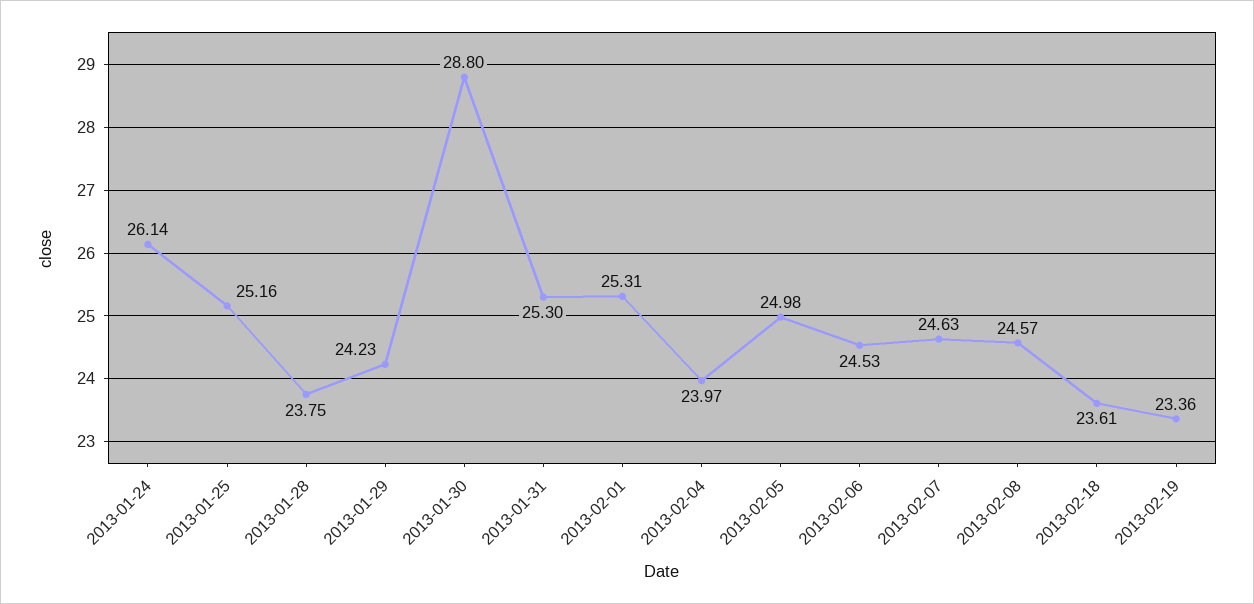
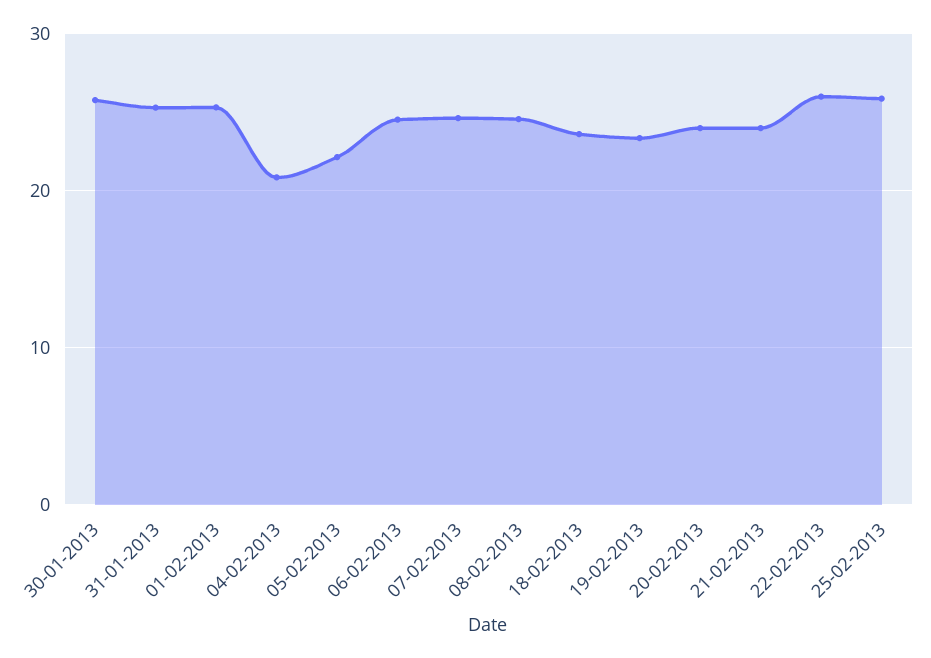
2013-01-24: 26.14 -> none
2013-01-25: 25.16 -> none
2013-01-28: 23.75 -> none
2013-01-29: 24.23 -> none
2013-01-30: 28.8 -> 26
2013-02-04: 23.97 -> 21
2013-02-05: 24.98 -> 22
20-02-2013: none -> 24
21-02-2013: none -> 24
22-02-2013: none -> 26
25-02-2013: none -> 26

